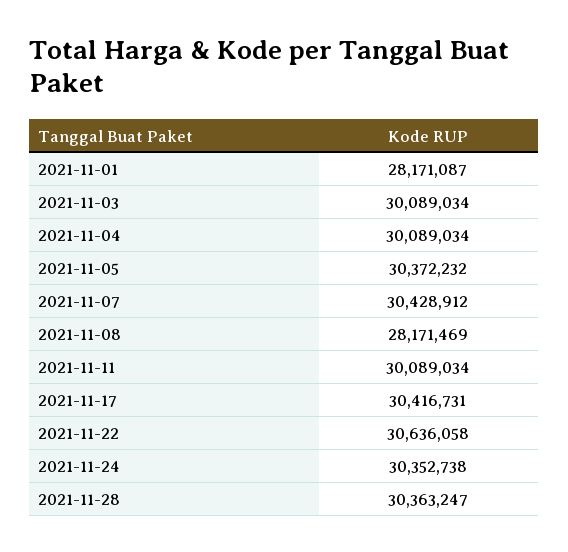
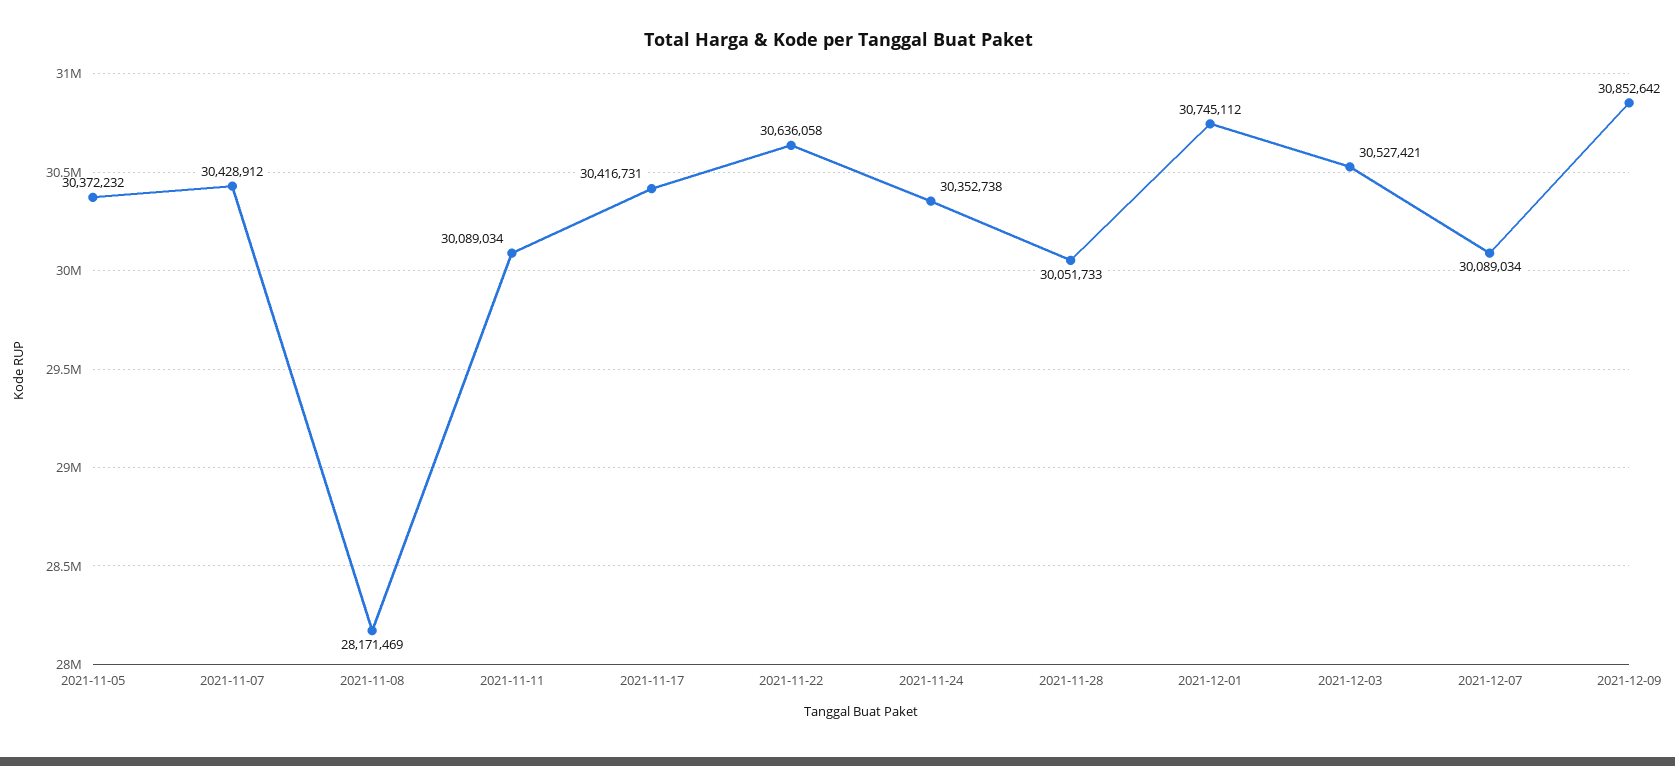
2021-11-01: 28171087 -> none
2021-11-03: 30089034 -> none
2021-11-04: 30089034 -> none
2021-11-28: 30363247 -> 30051733
2021-12-01: none -> 30745112
2021-12-03: none -> 30527421
2021-12-07: none -> 30089034
2021-12-09: none -> 30852642

